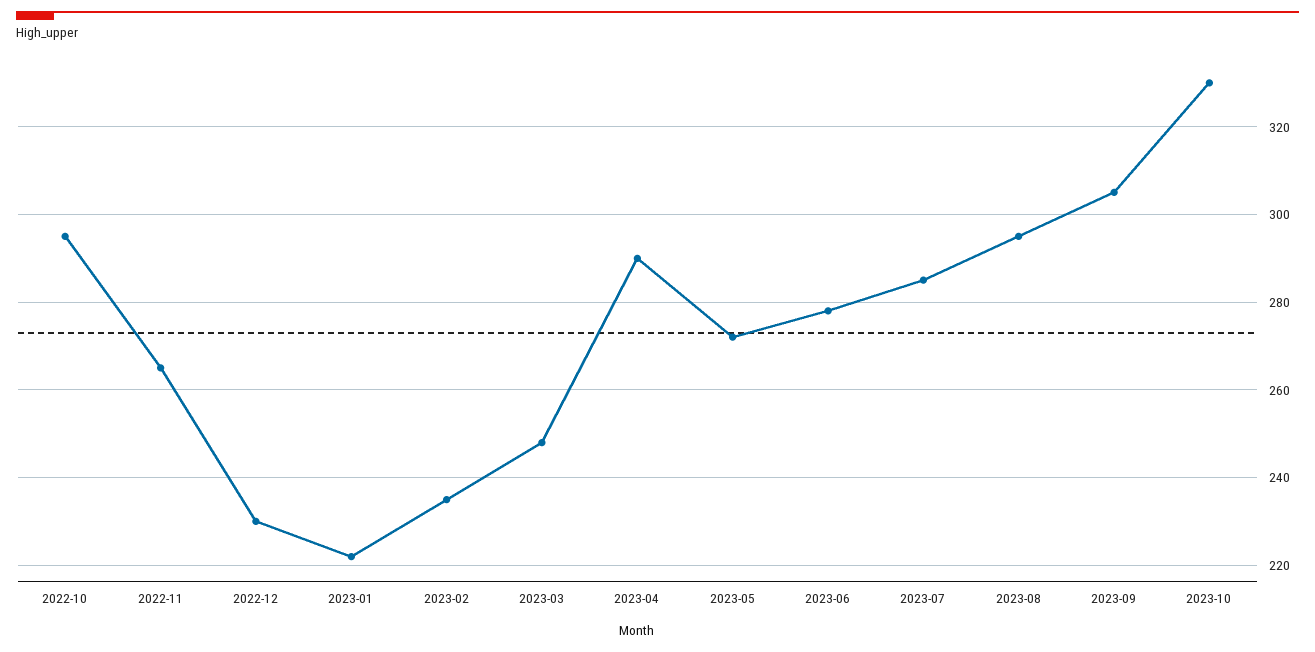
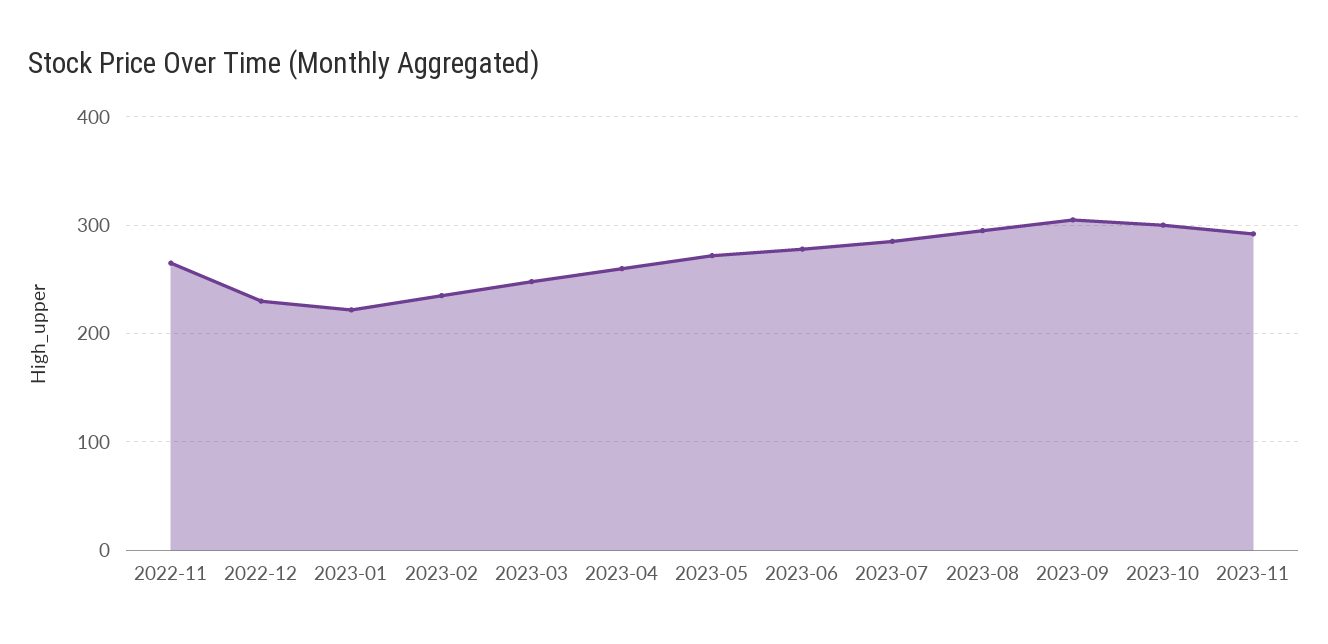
2022-10: 295 -> none
2023-04: 290 -> 260
2023-10: 330 -> 300
2023-11: none -> 290

